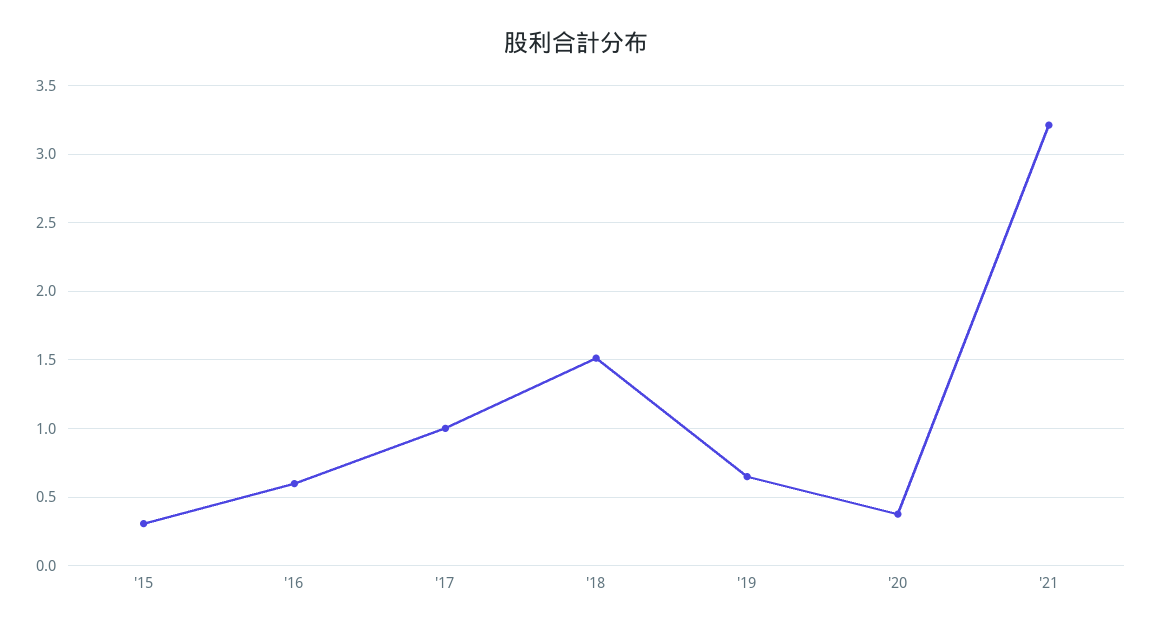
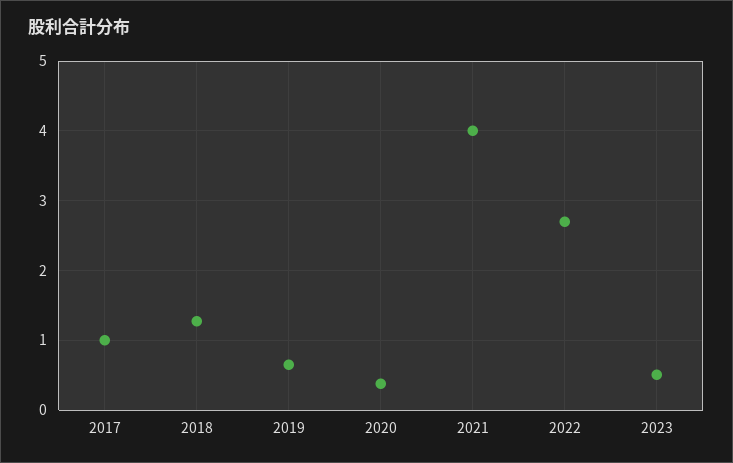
'15: 0.3 -> none
'16: 0.6 -> none
'18: 1.5 -> 1.3
'21: 3.2 -> 4
2022: none -> 2.7
2023: none -> 0.5

